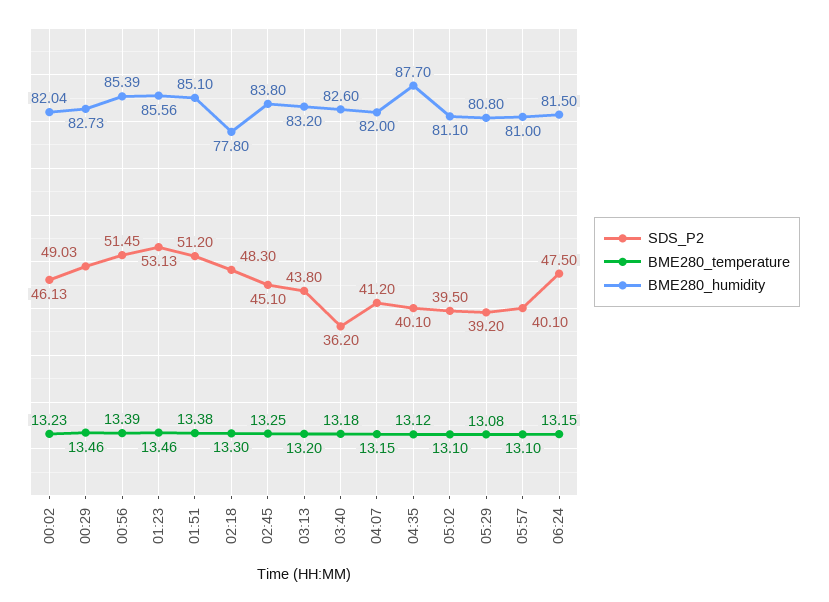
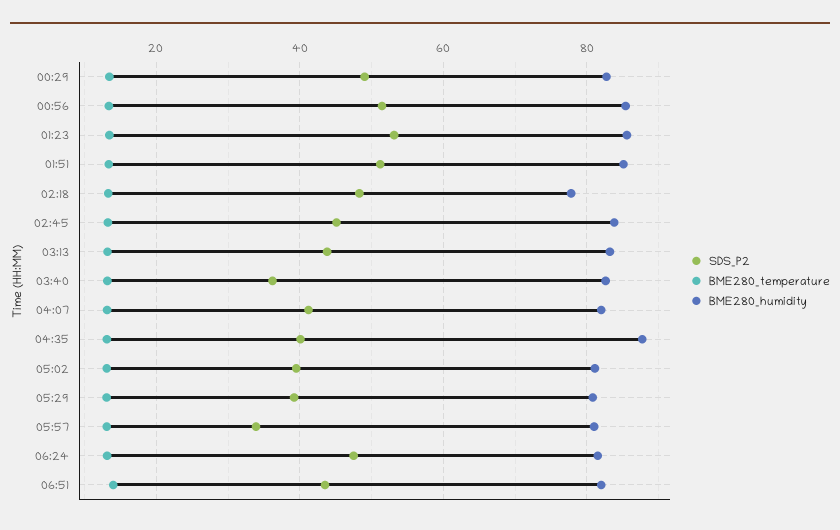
SDS_P2, 00:02: 46.13 -> none
BME280_temperature, 00:02: 13.23 -> none
BME280_humidity, 00:02: 82.04 -> none
SDS_P2, 05:57: 40.1 -> 34
SDS_P2, 06:51: none -> 44
BME280_temperature, 06:51: none -> 14
BME280_humidity, 06:51: none -> 82

